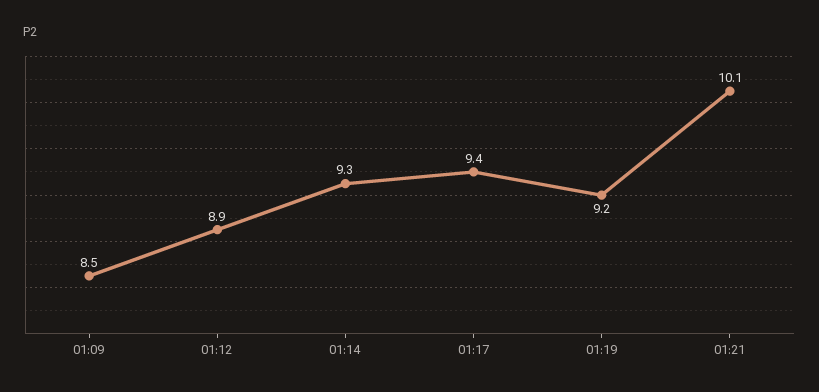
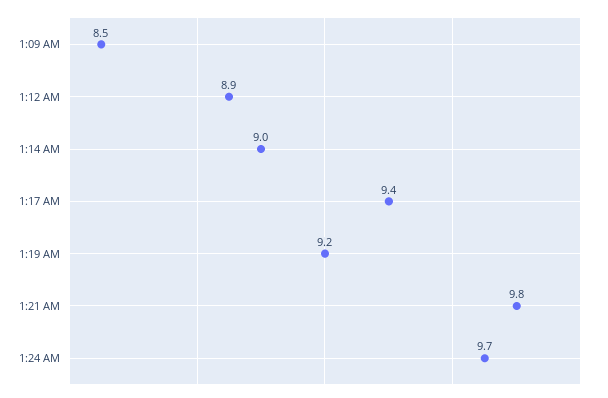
01:14: 9.3 -> 9
01:21: 10.1 -> 9.8
1:24 AM: none -> 9.7

